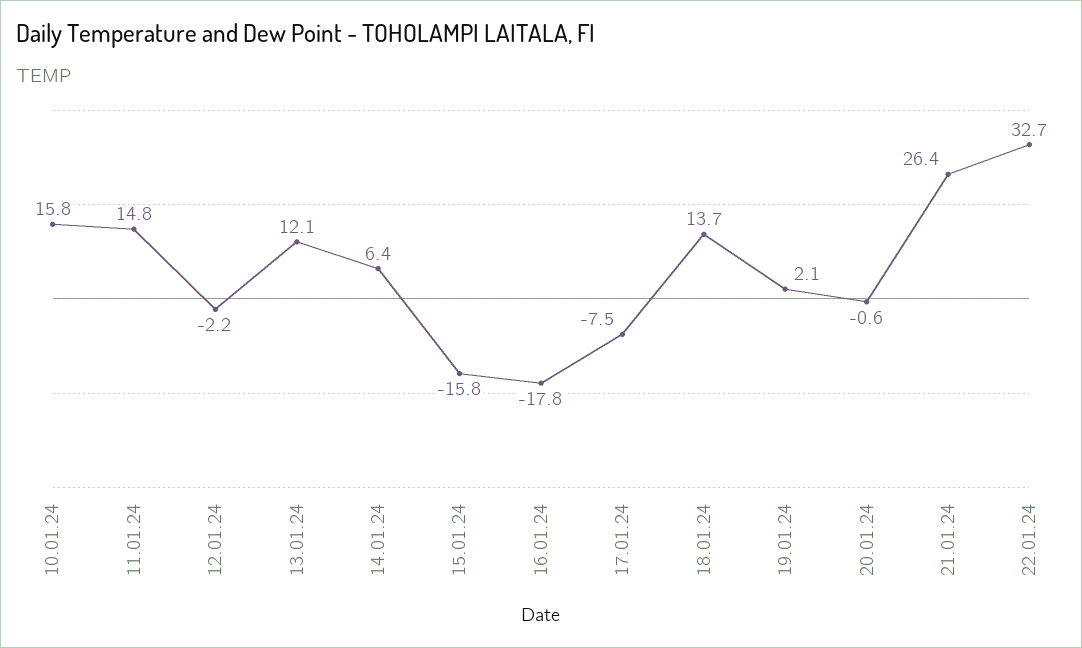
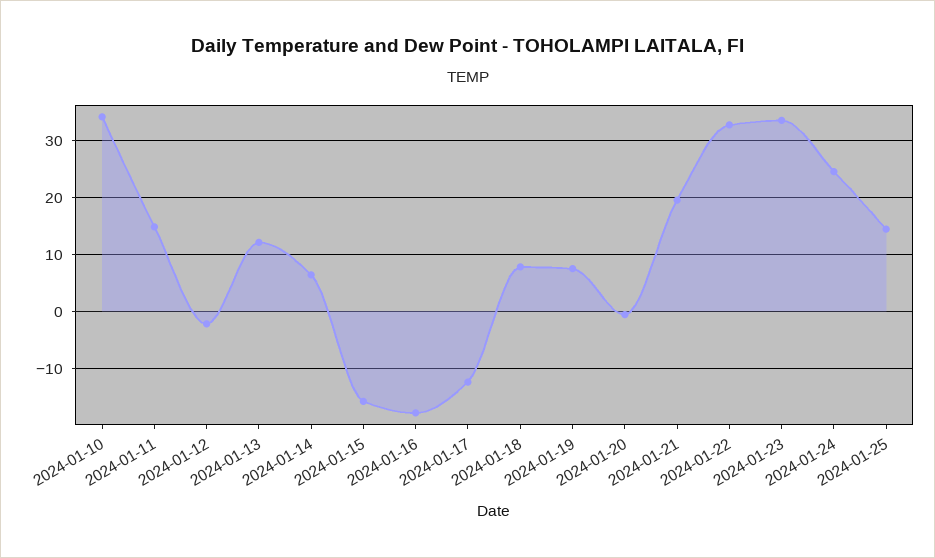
10.01.24: 15.8 -> 34
17.01.24: -7.5 -> -12
18.01.24: 13.7 -> 8
19.01.24: 2.1 -> 8
21.01.24: 26.4 -> 20
2024-01-23: none -> 34
2024-01-24: none -> 24
2024-01-25: none -> 14

